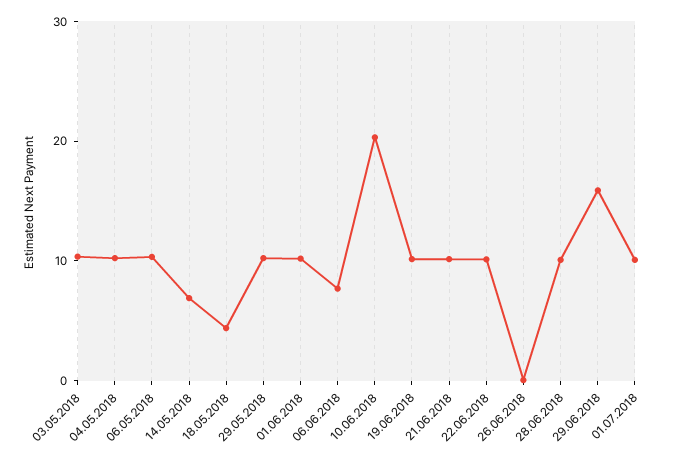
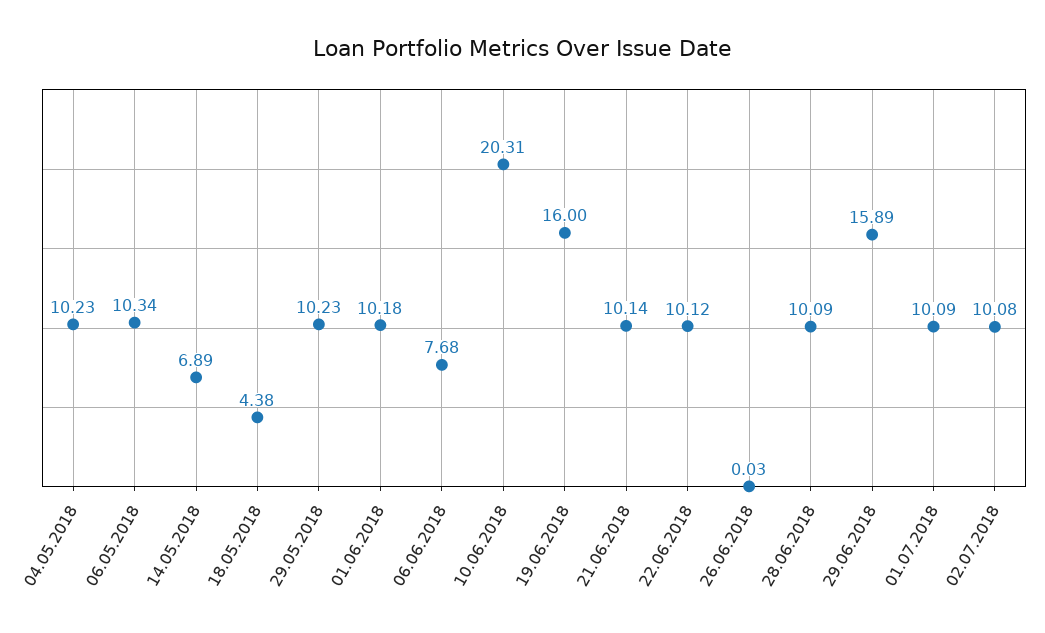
03.05.2018: 10 -> none
19.06.2018: 10 -> 16
02.07.2018: none -> 10.08

